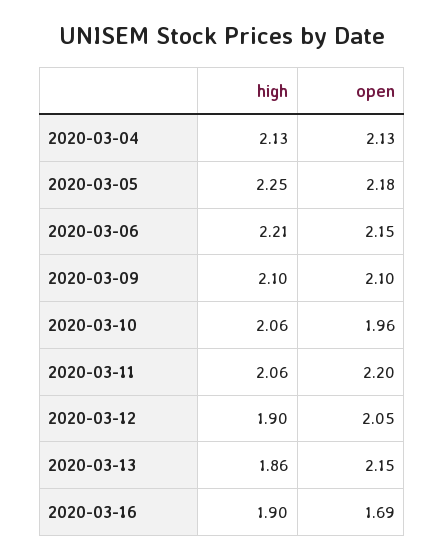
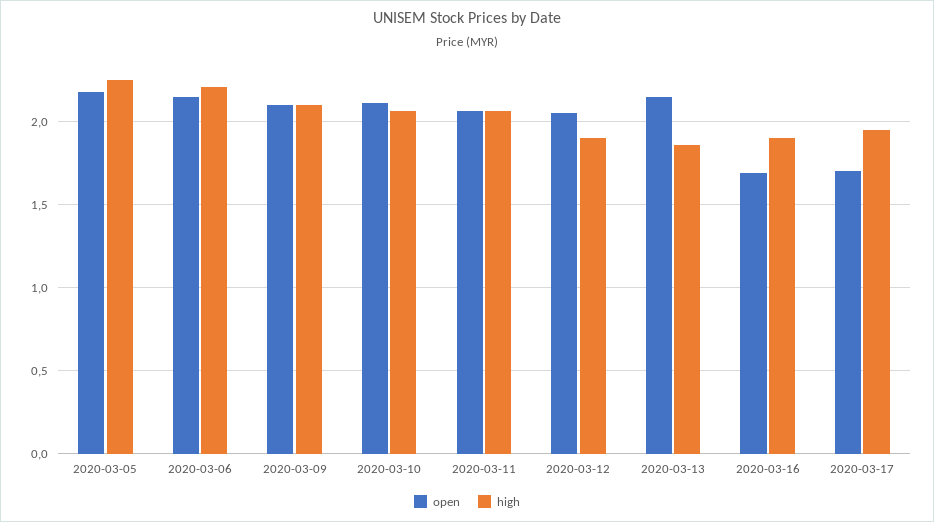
high, 2020-03-04: 2.13 -> none
open, 2020-03-04: 2.13 -> none
open, 2020-03-10: 1.96 -> 2.1
open, 2020-03-11: 2.2 -> 2.05
open, 2020-03-17: none -> 1.7
high, 2020-03-17: none -> 1.95

